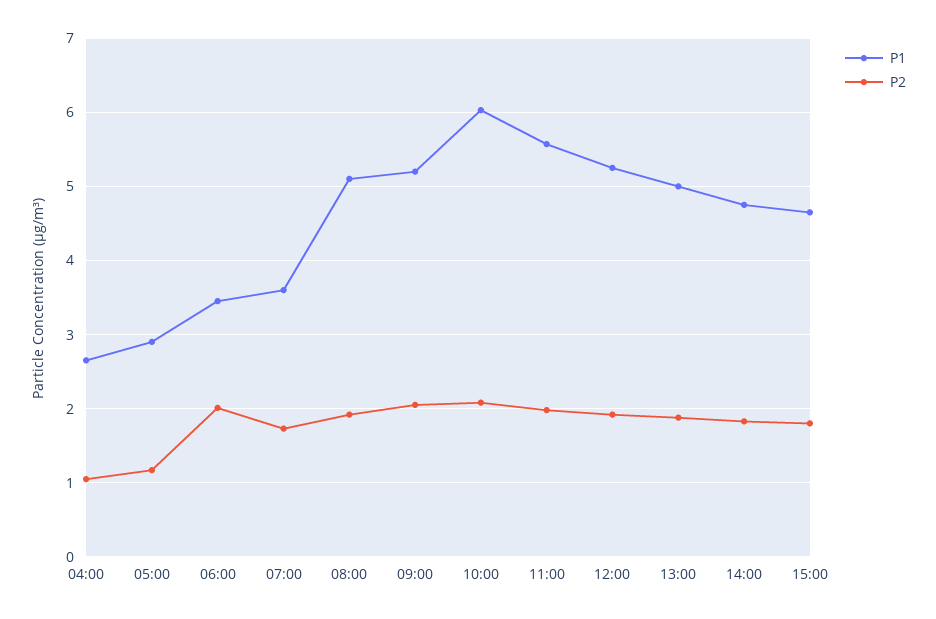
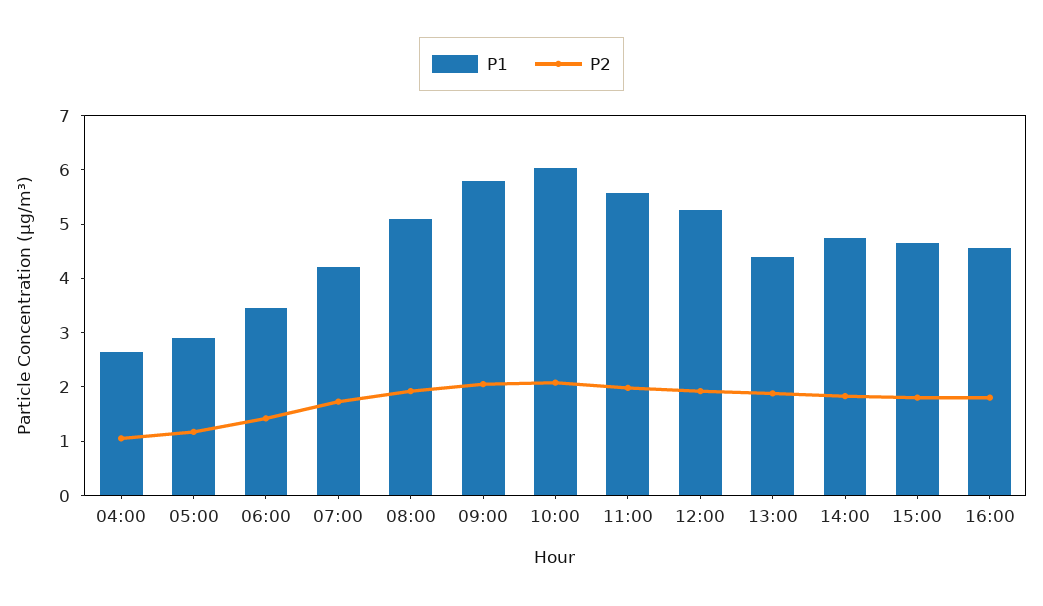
P2, 06:00: 2 -> 1.4
P1, 07:00: 3.6 -> 4.2
P1, 09:00: 5.2 -> 5.8
P1, 13:00: 5 -> 4.4
P1, 16:00: none -> 4.6
P2, 16:00: none -> 1.8

